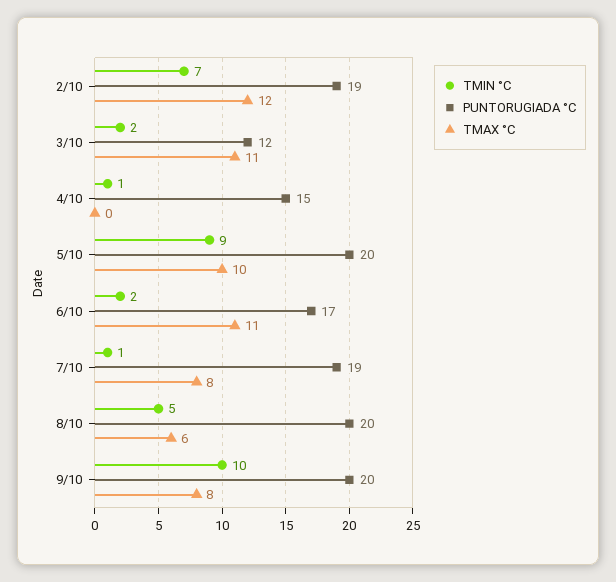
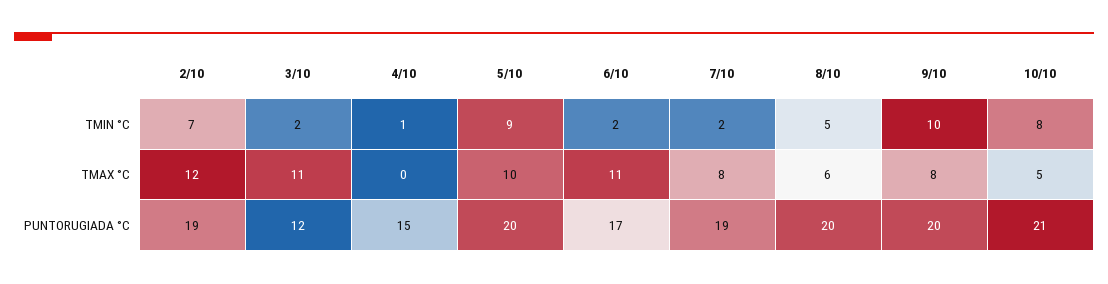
TMIN °C, 7/10: 1 -> 2
TMIN °C, 10/10: none -> 8
TMAX °C, 10/10: none -> 5
PUNTORUGIADA °C, 10/10: none -> 21

